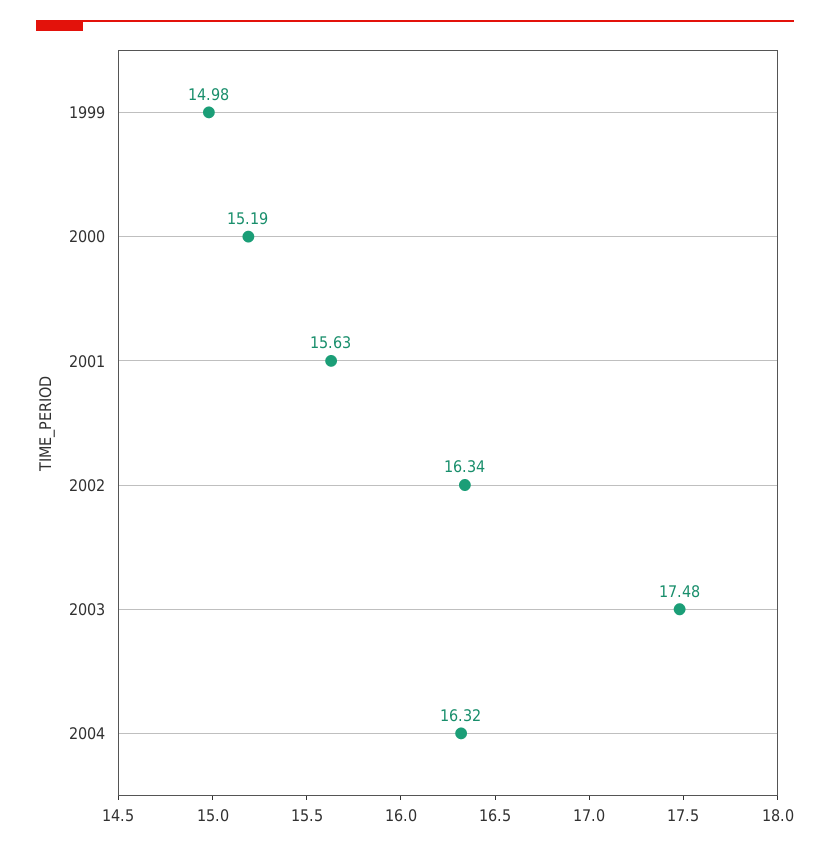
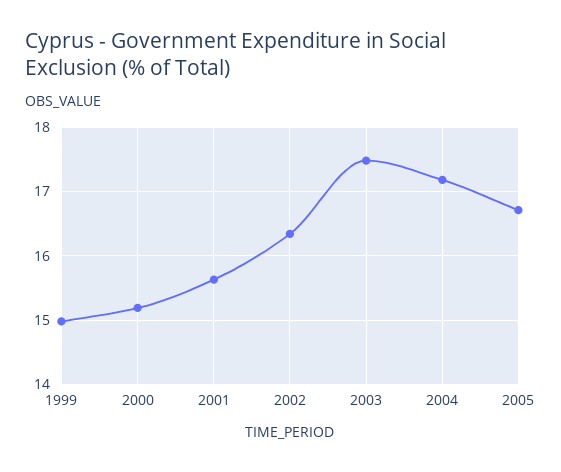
2004: 16.32 -> 17.2
2005: none -> 16.7

